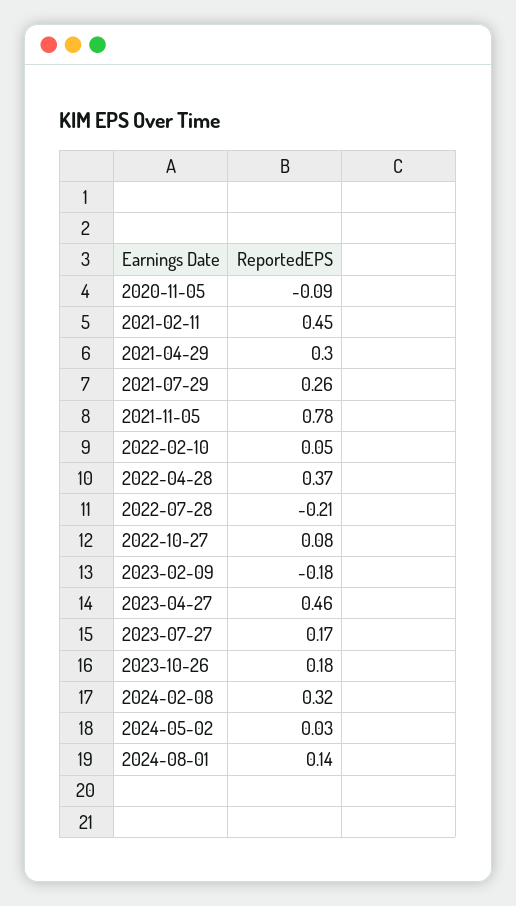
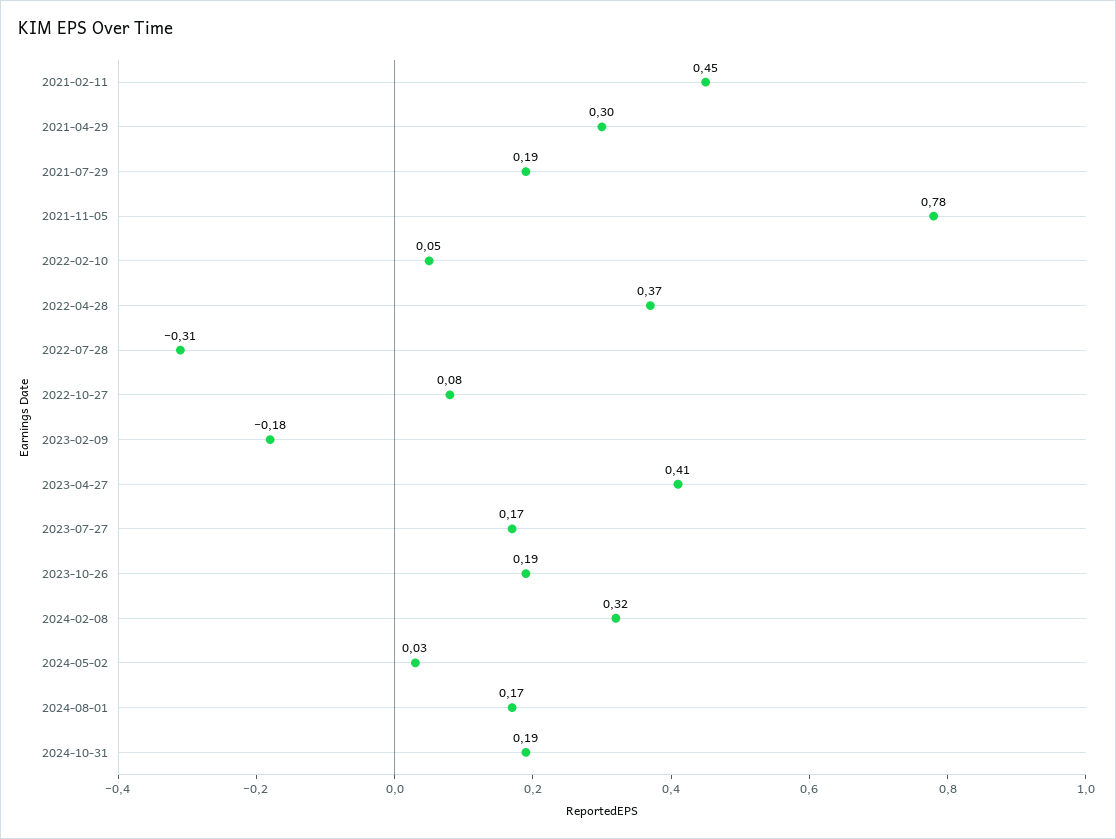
2020-11-05: -0.09 -> none
2021-07-29: 0.26 -> 0.19
2022-07-28: -0.21 -> -0.31
2023-04-27: 0.46 -> 0.41
2023-10-26: 0.18 -> 0.19
2024-08-01: 0.14 -> 0.17
2024-10-31: none -> 0.19

